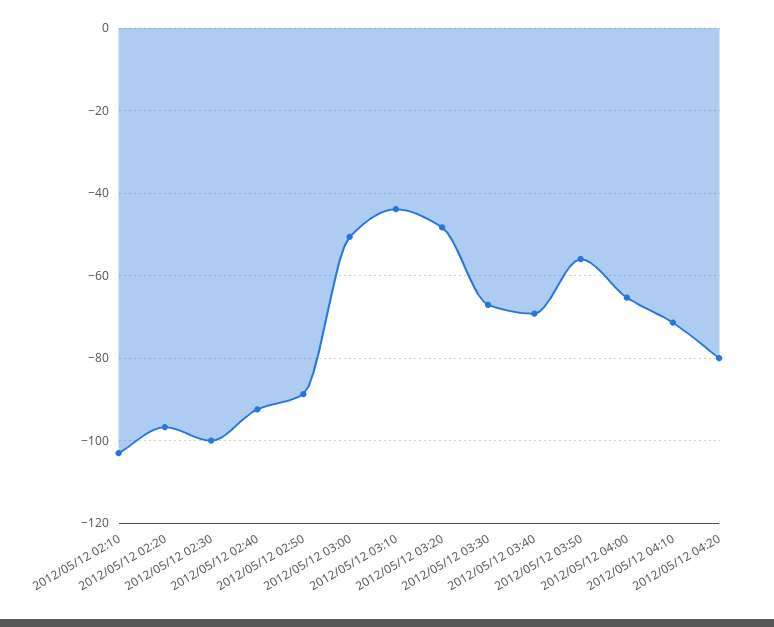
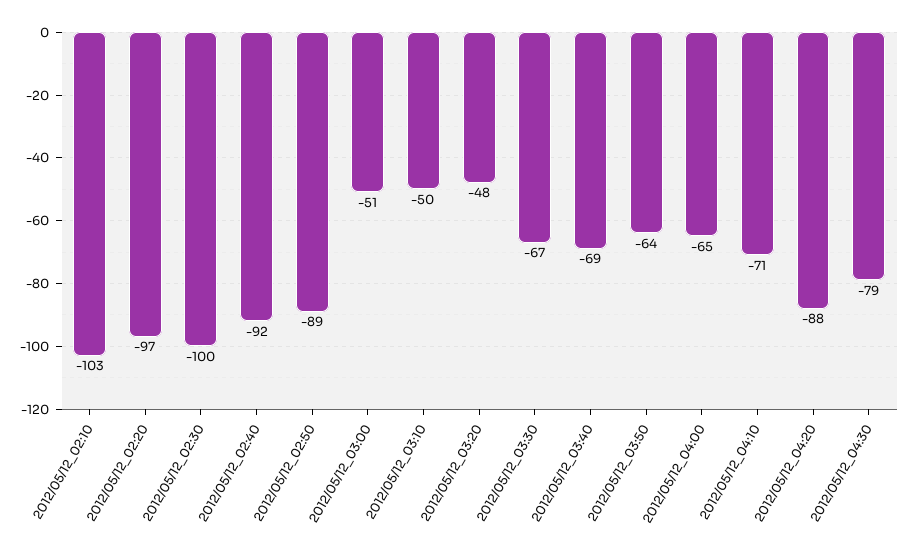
2012/05/12 03:10: -44 -> -50
2012/05/12 03:50: -56 -> -64
2012/05/12 04:20: -80 -> -88
2012/05/12_04:30: none -> -79

